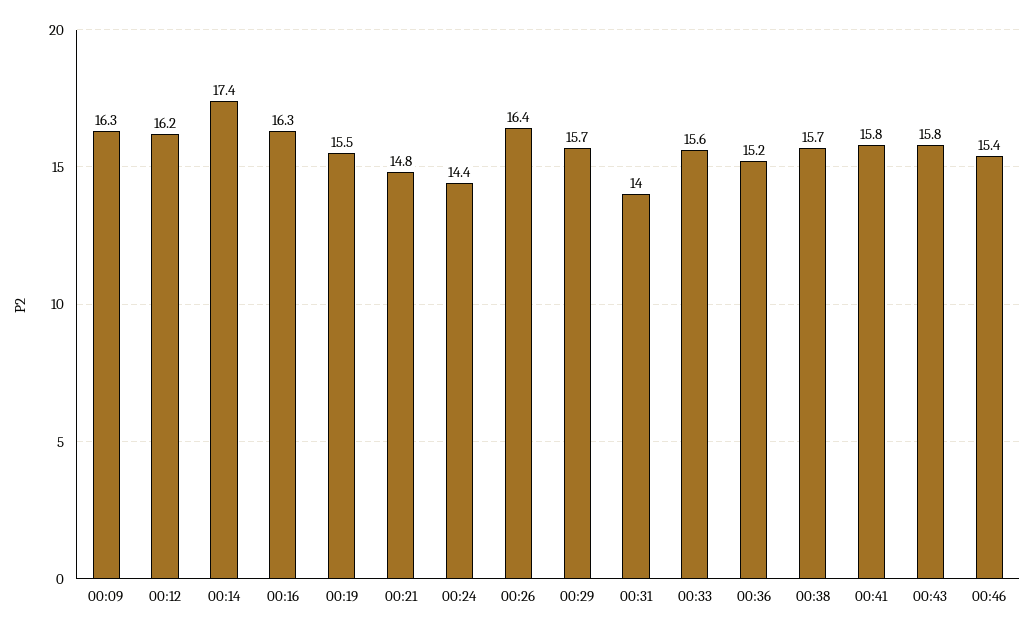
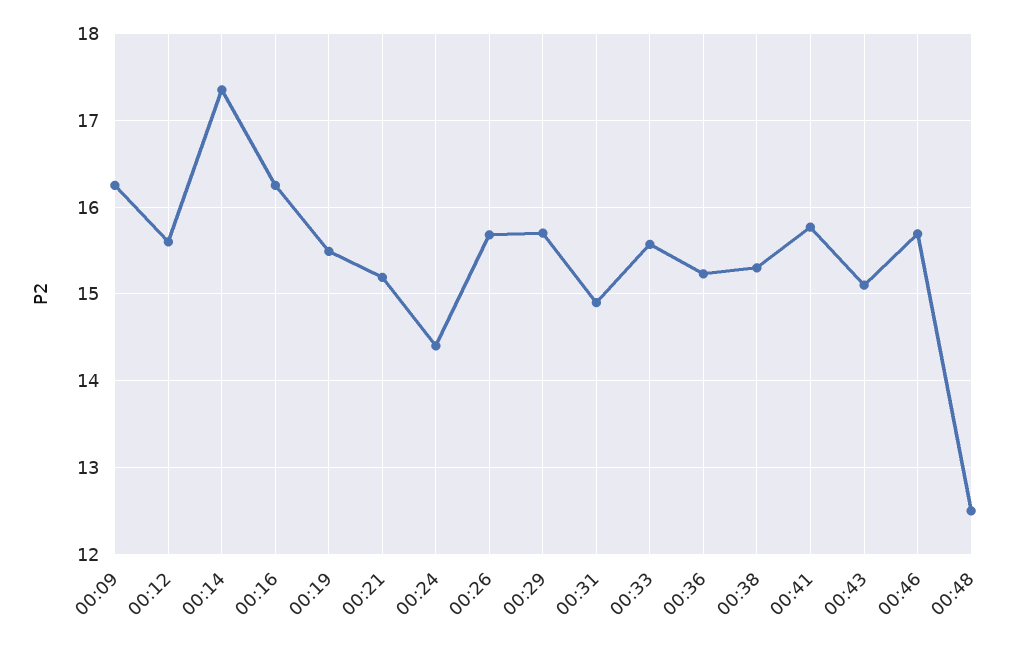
00:12: 16.2 -> 15.6
00:21: 14.8 -> 15.2
00:26: 16.4 -> 15.7
00:31: 14 -> 14.9
00:38: 15.7 -> 15.3
00:43: 15.8 -> 15.1
00:46: 15.4 -> 15.7
00:48: none -> 12.5

